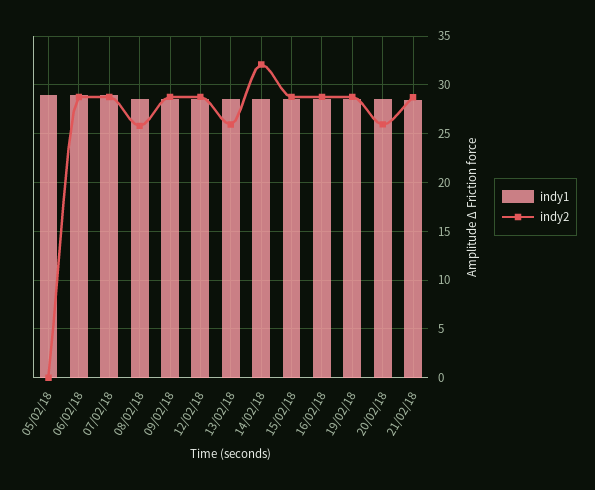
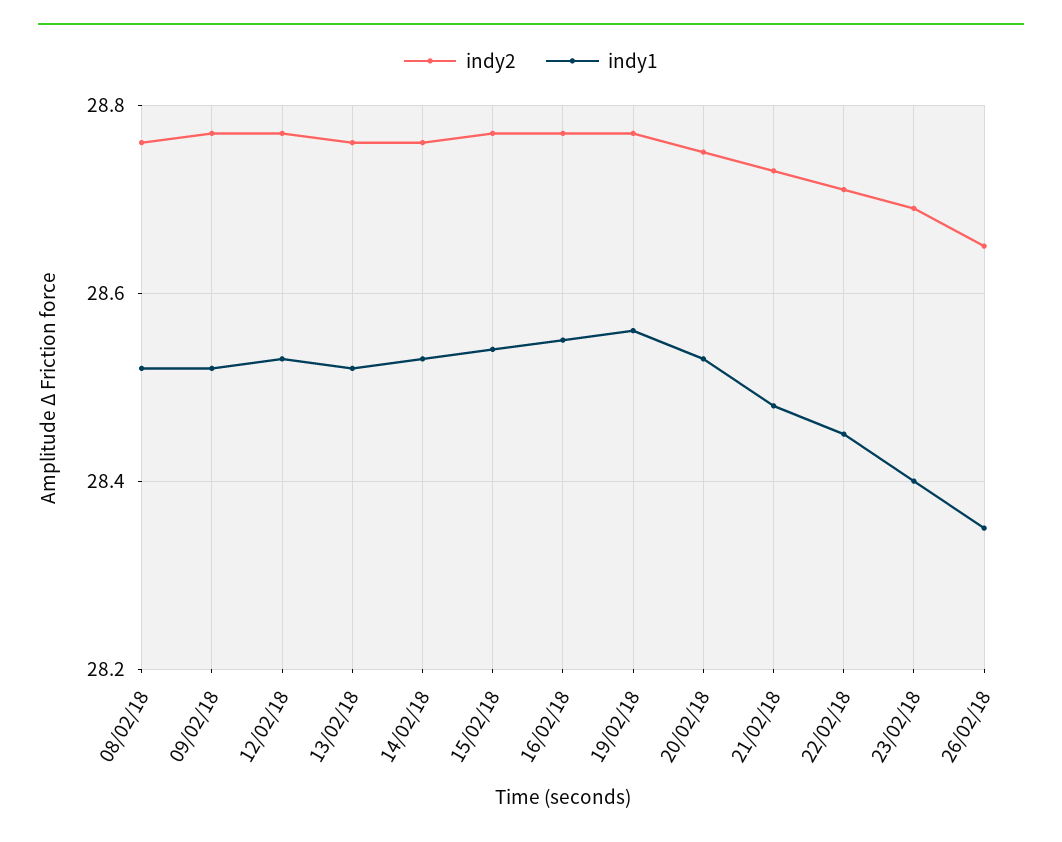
indy1, 05/02/18: 29 -> none
indy2, 05/02/18: 0 -> none
indy1, 06/02/18: 29 -> none
indy2, 06/02/18: 29 -> none
indy1, 07/02/18: 29 -> none
indy2, 07/02/18: 29 -> none
indy2, 08/02/18: 26 -> 28.75
indy2, 13/02/18: 26 -> 28.75
indy2, 14/02/18: 32 -> 28.75
indy2, 20/02/18: 26 -> 28.75
indy2, 22/02/18: none -> 28.7
indy1, 22/02/18: none -> 28.45
indy2, 23/02/18: none -> 28.7
indy1, 23/02/18: none -> 28.4
indy2, 26/02/18: none -> 28.65
indy1, 26/02/18: none -> 28.35

